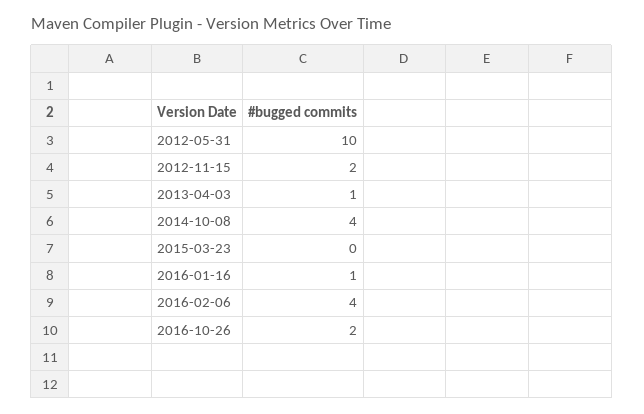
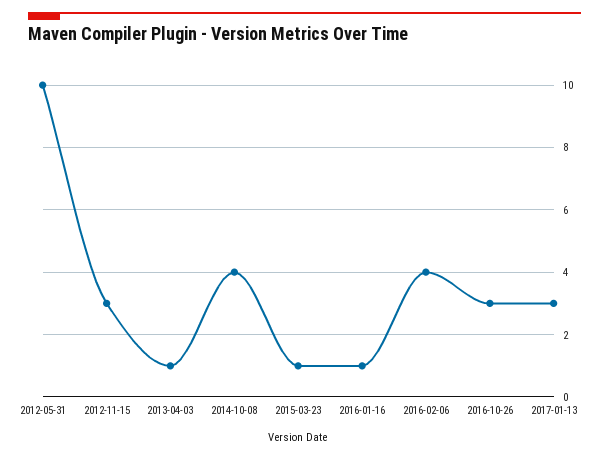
2012-11-15: 2 -> 3
2015-03-23: 0 -> 1
2016-10-26: 2 -> 3
2017-01-13: none -> 3

